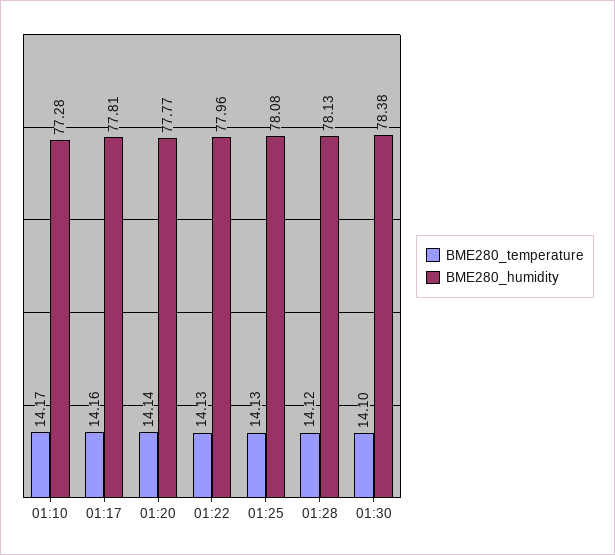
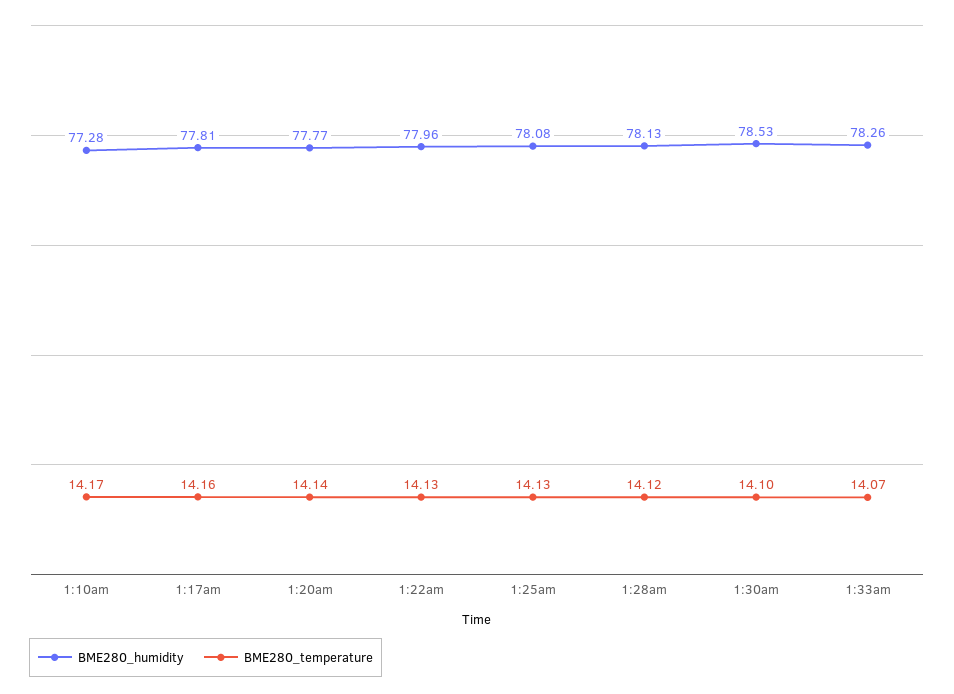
BME280_humidity, 01:30: 78.38 -> 78.53
BME280_humidity, 1:33am: none -> 78.26
BME280_temperature, 1:33am: none -> 14.07

